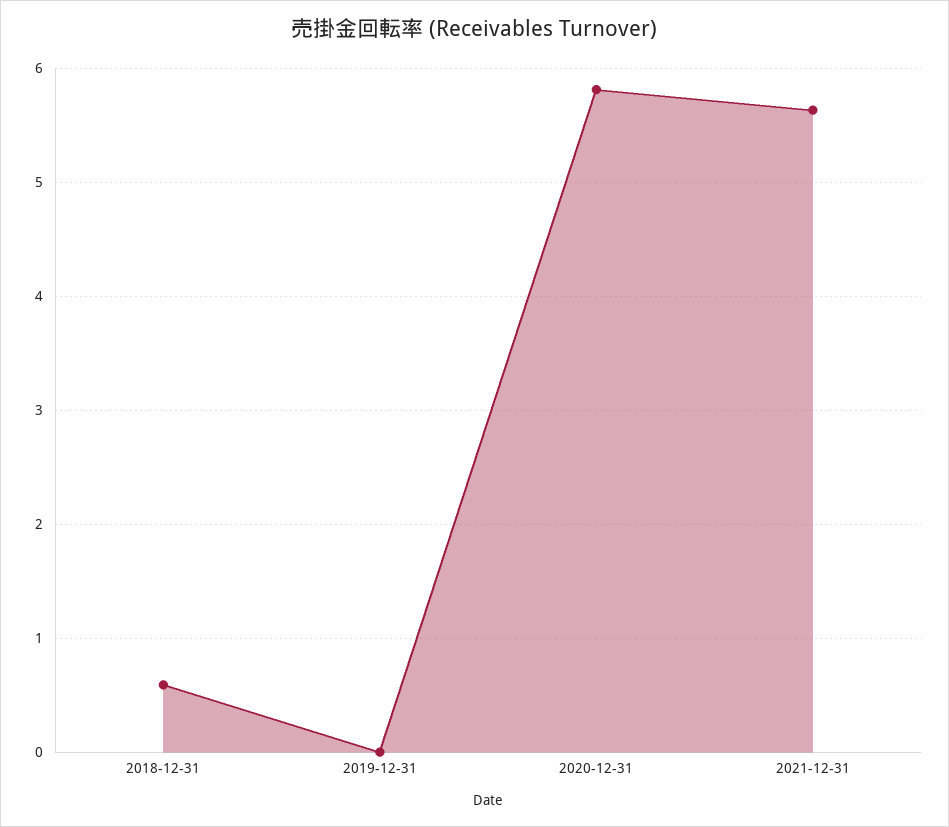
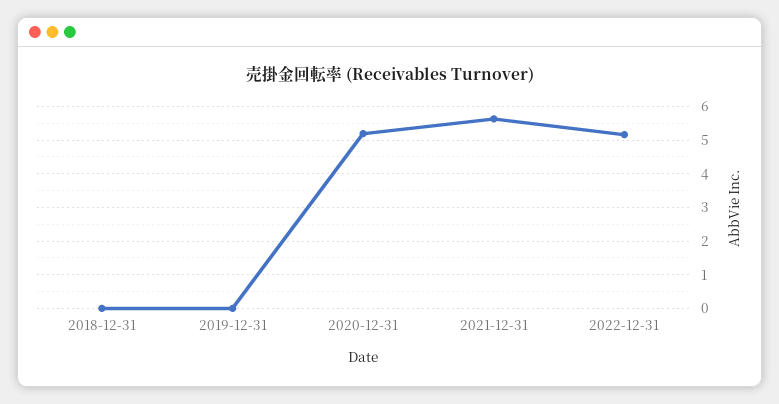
2018-12-31: 0.6 -> 0
2020-12-31: 5.8 -> 5.2
2022-12-31: none -> 5.2

